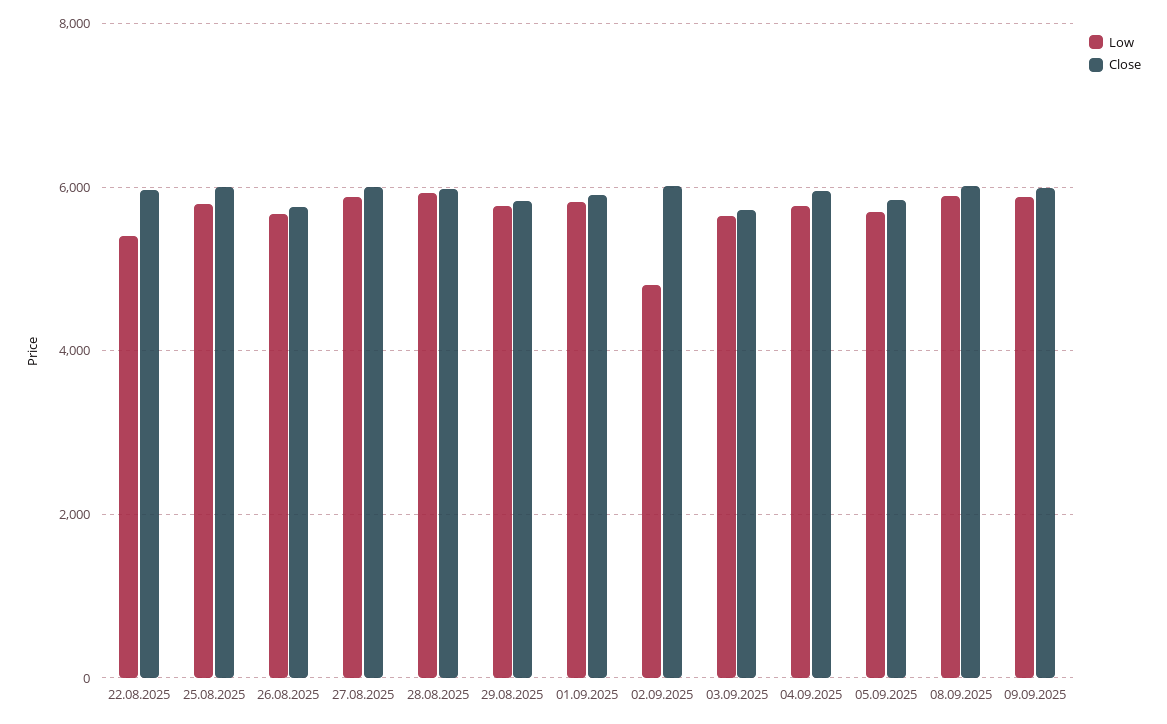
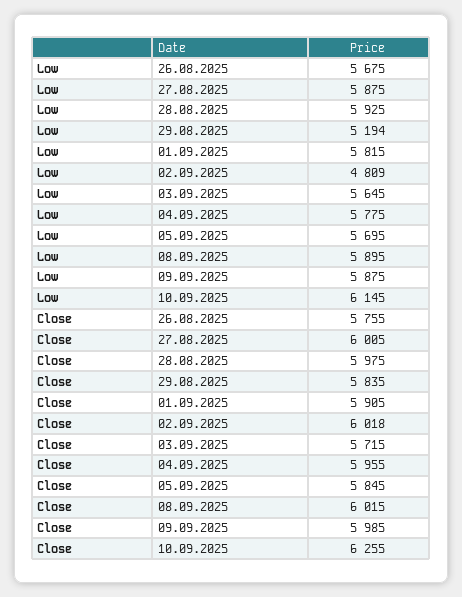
Low, 22.08.2025: 5400 -> none
Close, 22.08.2025: 6000 -> none
Low, 25.08.2025: 5800 -> none
Close, 25.08.2025: 6000 -> none
Low, 29.08.2025: 5800 -> 5194
Low, 10.09.2025: none -> 6145
Close, 10.09.2025: none -> 6255

